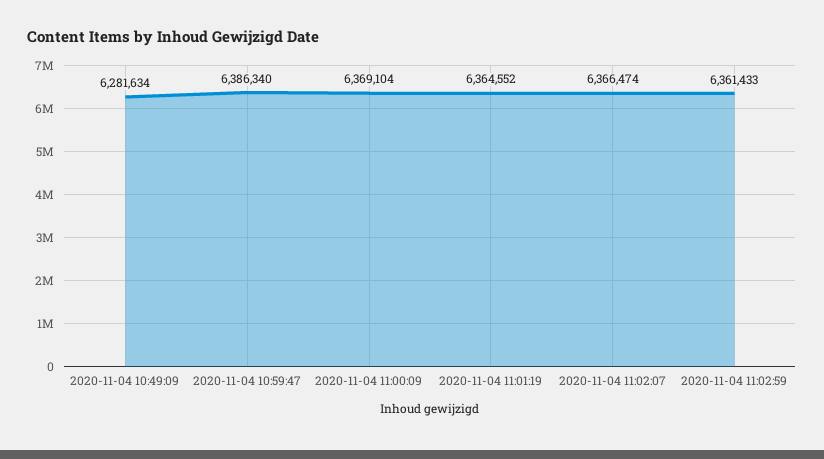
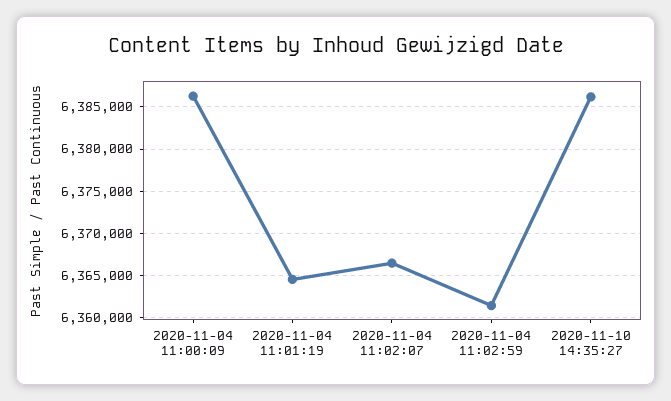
2020-11-04 10:49:09: 6281634 -> none
2020-11-04 10:59:47: 6386340 -> none
2020-11-04 11:00:09: 6369104 -> 6386000
2020-11-10 14:35:27: none -> 6386000

